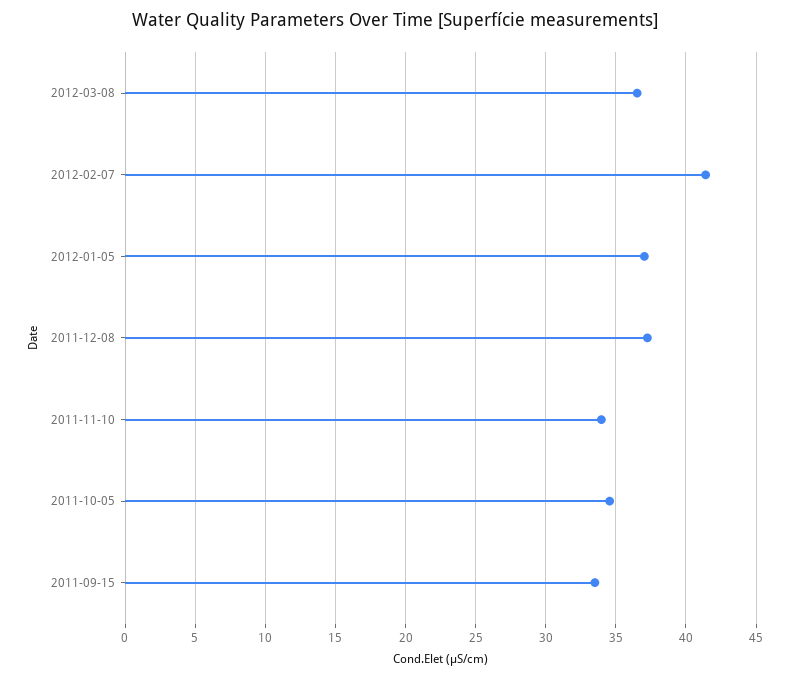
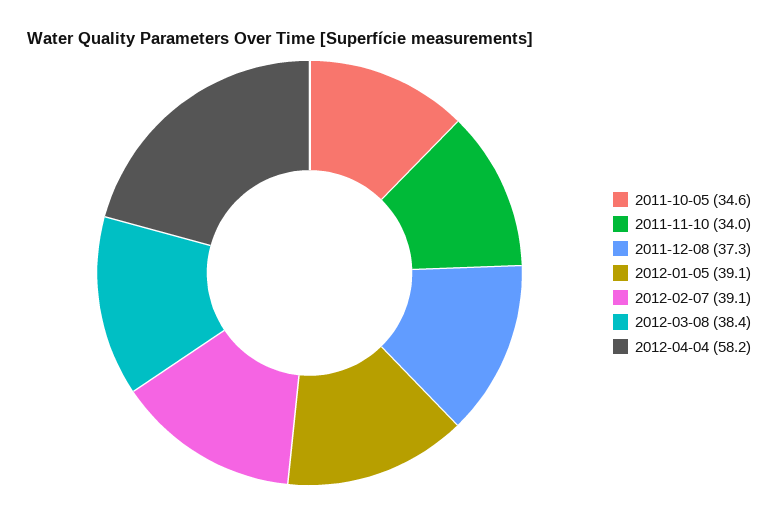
2012-03-08: 36.5 -> 38.4
2012-02-07: 41.5 -> 39.1
2012-01-05: 37 -> 39.1
2011-09-15: 33.5 -> none
2012-04-04: none -> 58.2

